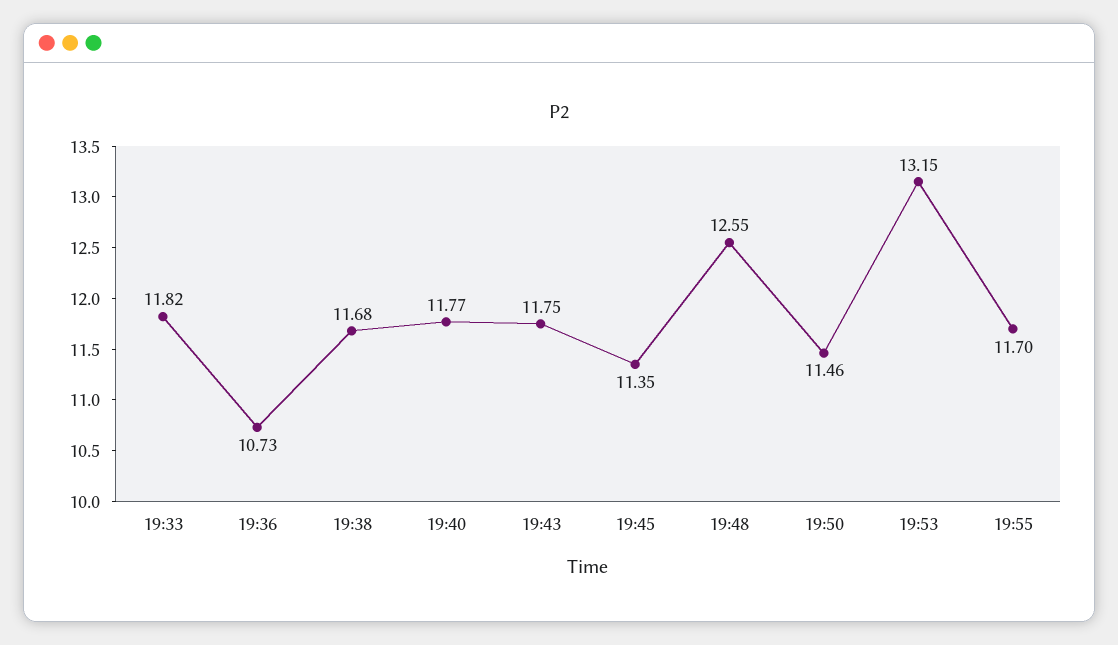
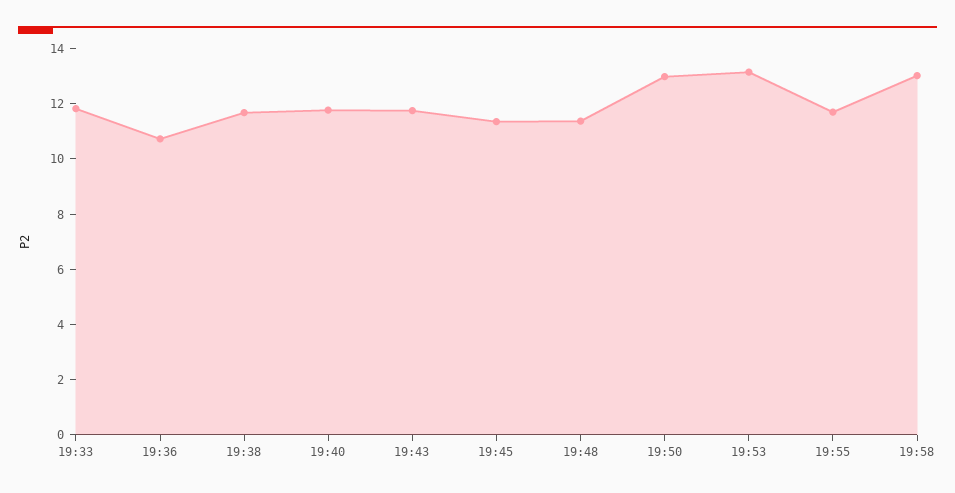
19:48: 12.55 -> 11.5
19:50: 11.46 -> 13
19:58: none -> 13

